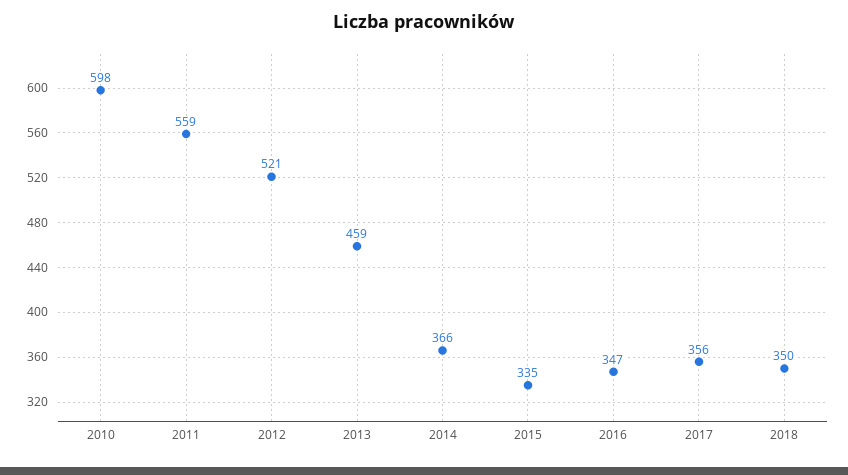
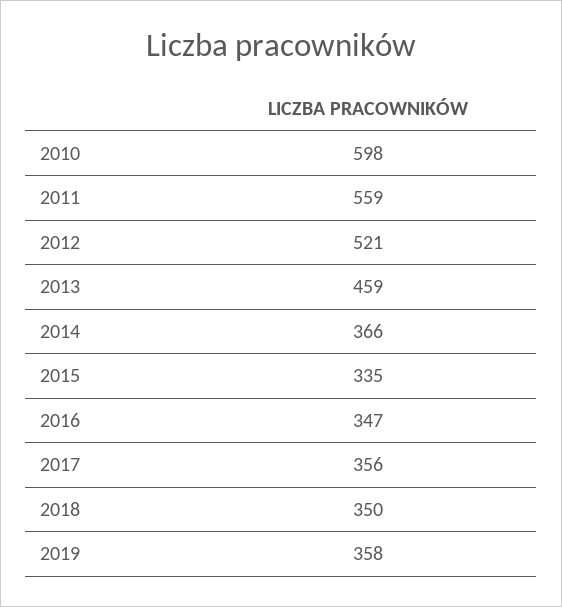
2019: none -> 358

